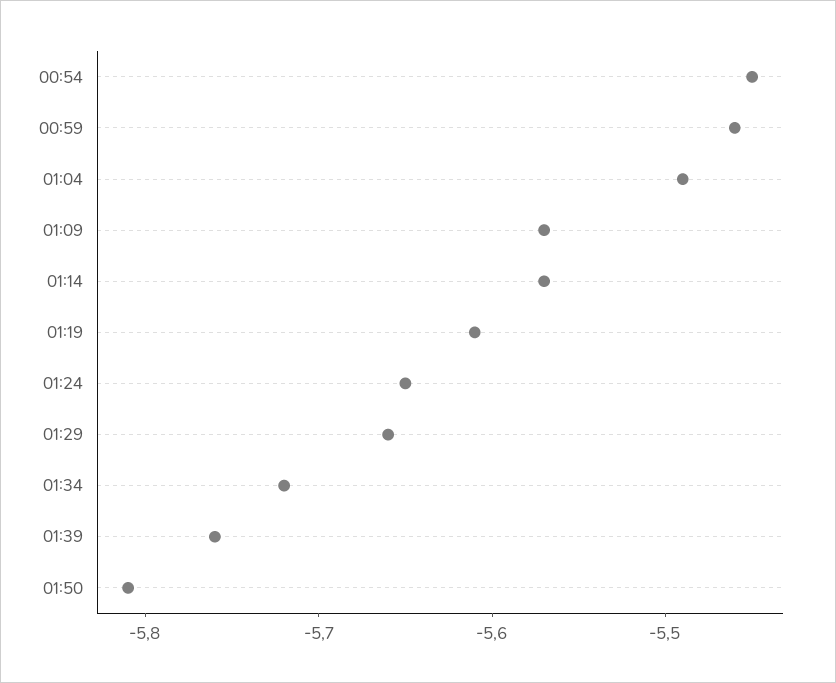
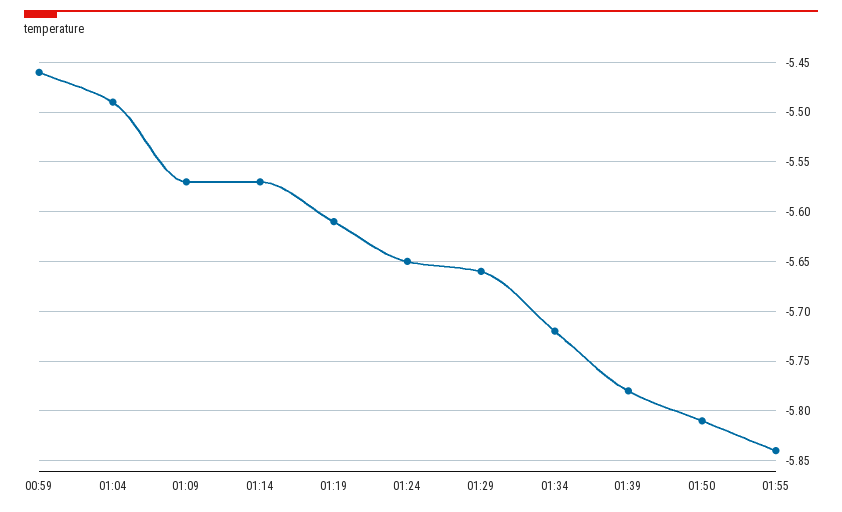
00:54: -5.45 -> none
01:39: -5.76 -> -5.78
01:55: none -> -5.84

